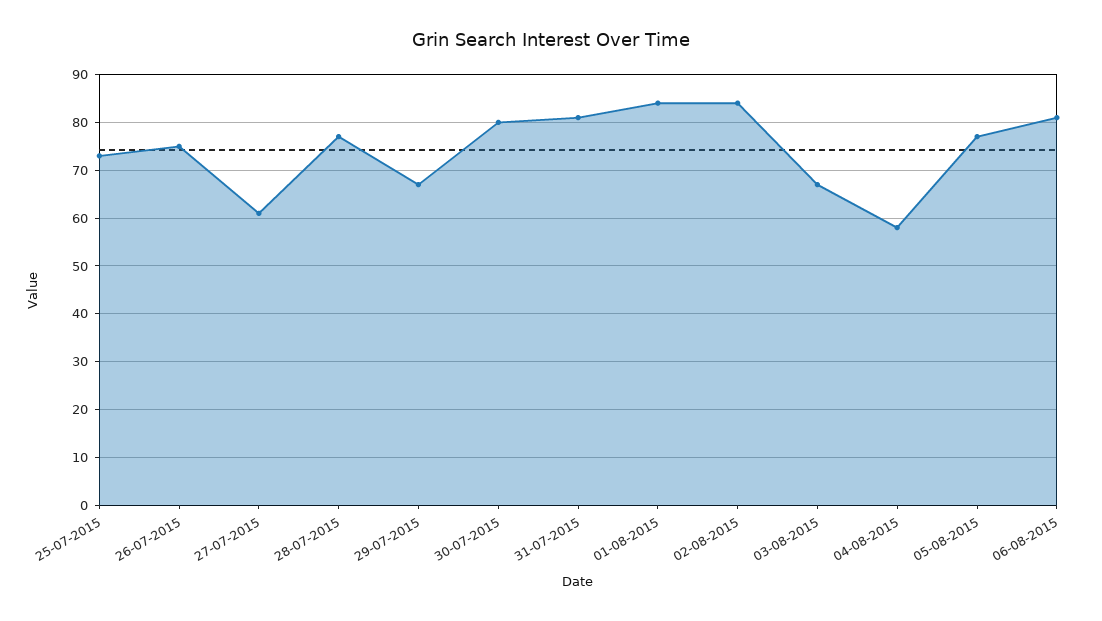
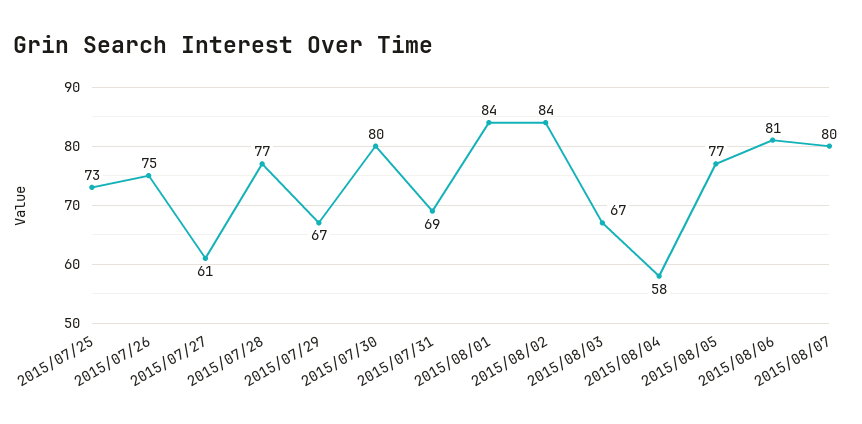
31-07-2015: 80 -> 69
2015/08/07: none -> 80

